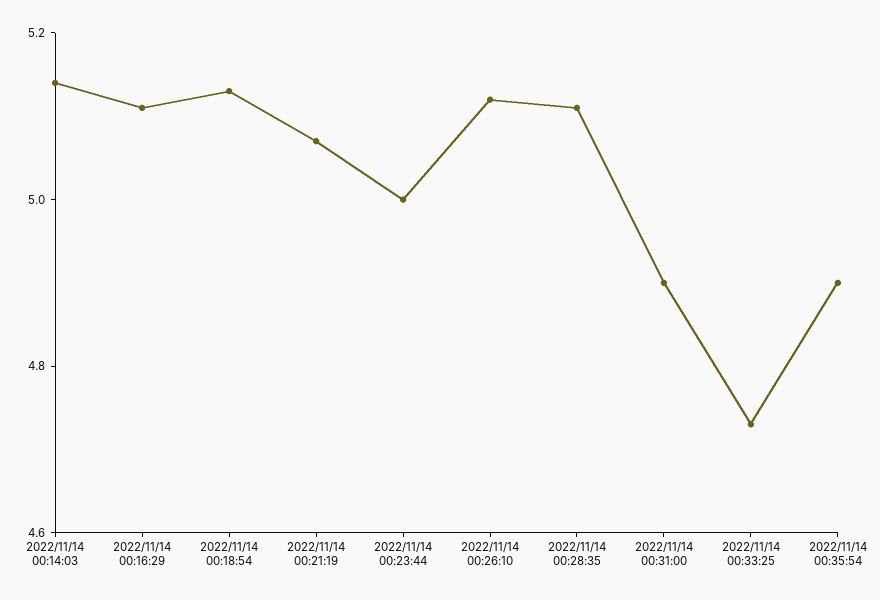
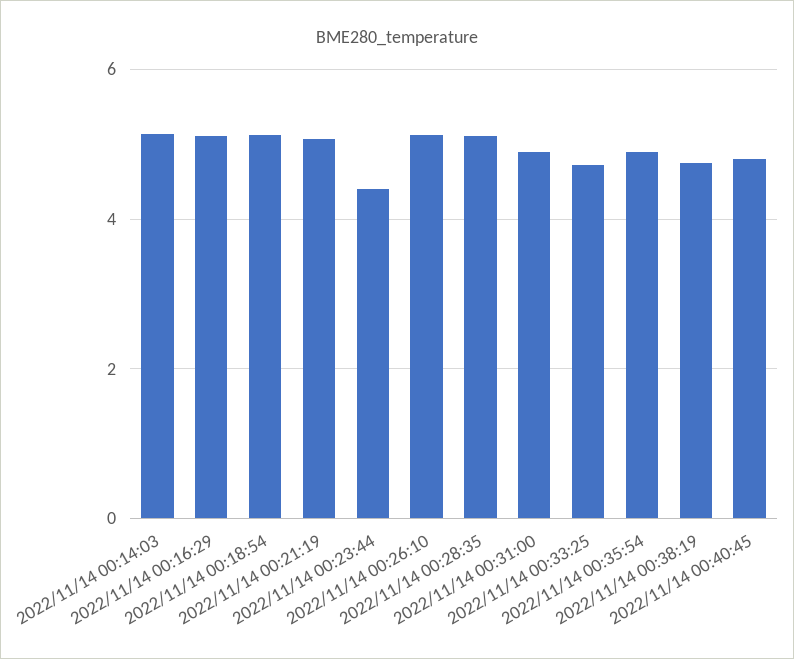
2022/11/14 00:23:44: 5 -> 4.4
2022/11/14 00:38:19: none -> 4.8
2022/11/14 00:40:45: none -> 4.8

